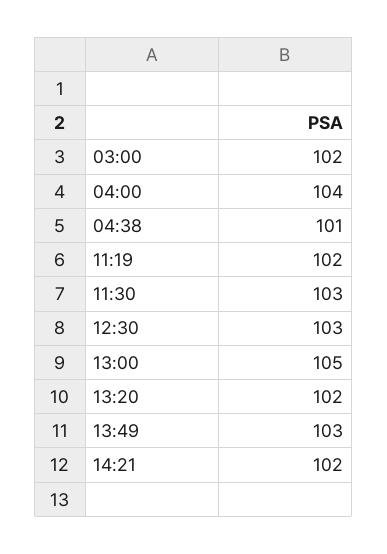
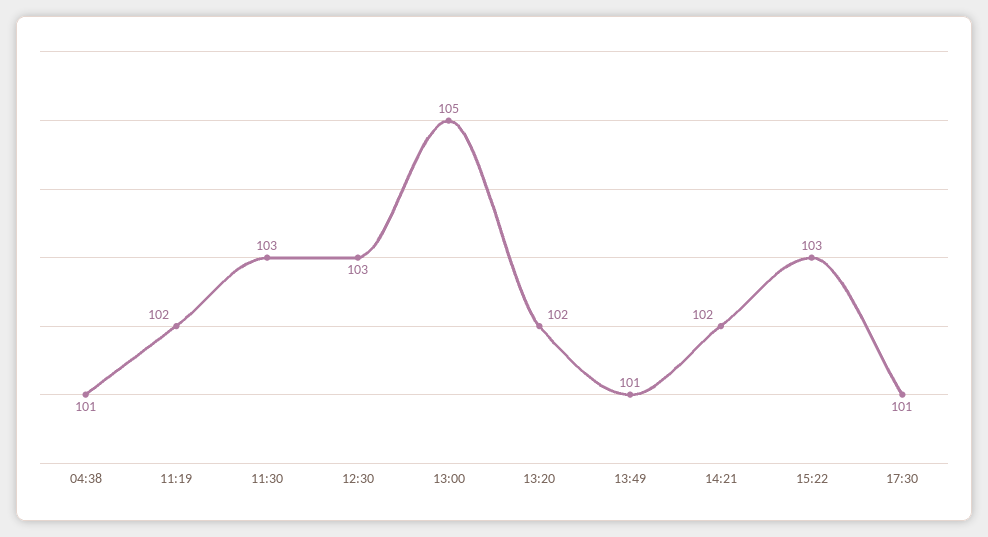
03:00: 102 -> none
04:00: 104 -> none
13:49: 103 -> 101
15:22: none -> 103
17:30: none -> 101

